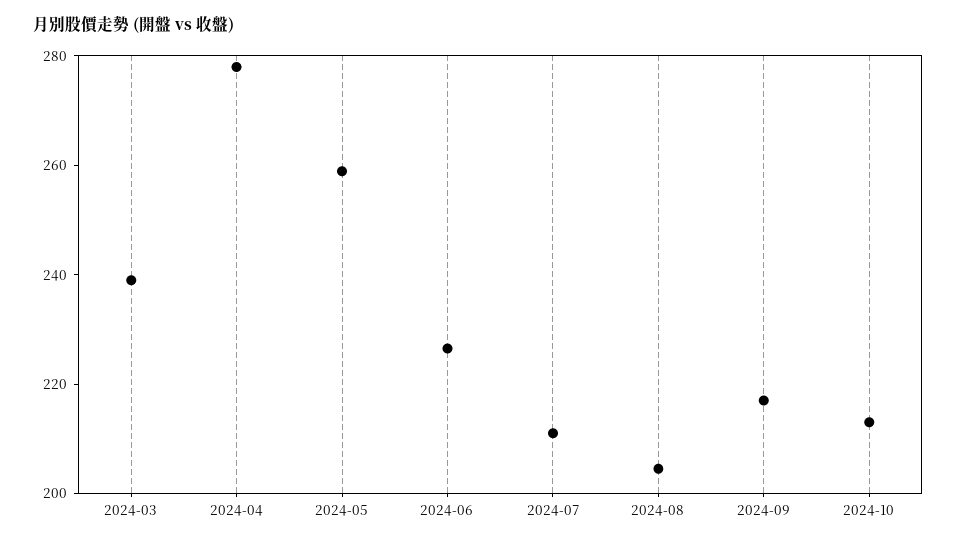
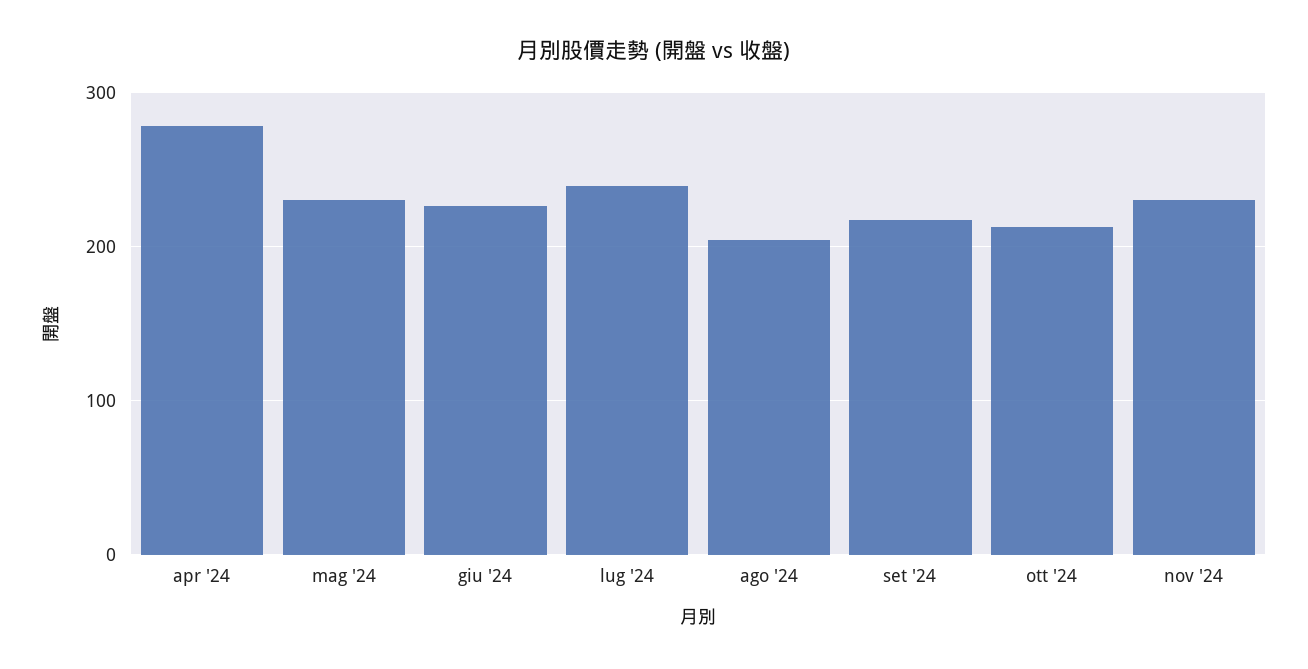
2024-03: 240 -> none
2024-05: 260 -> 230
2024-07: 210 -> 240
nov '24: none -> 230

